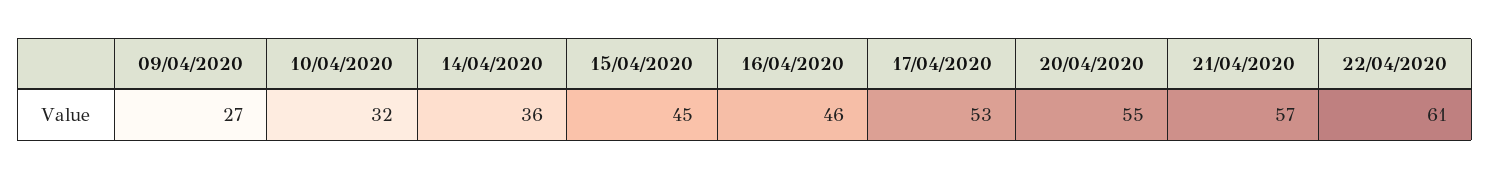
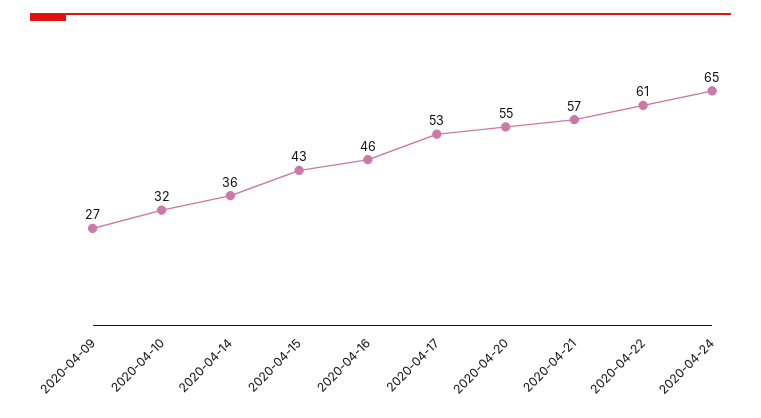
15/04/2020: 45 -> 43
2020-04-24: none -> 65

